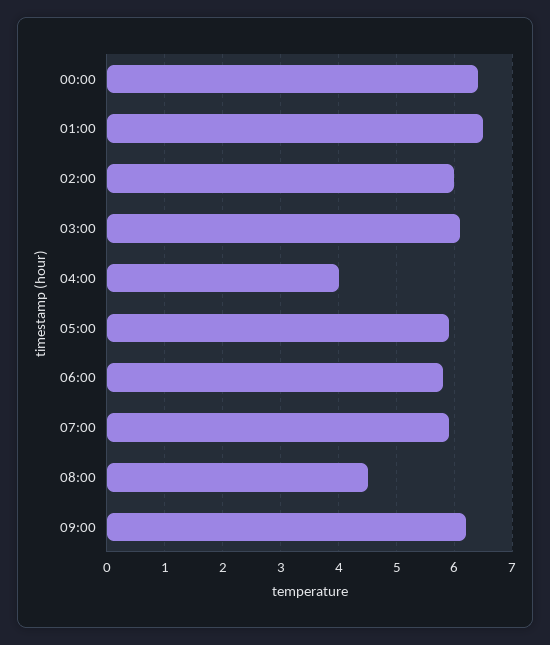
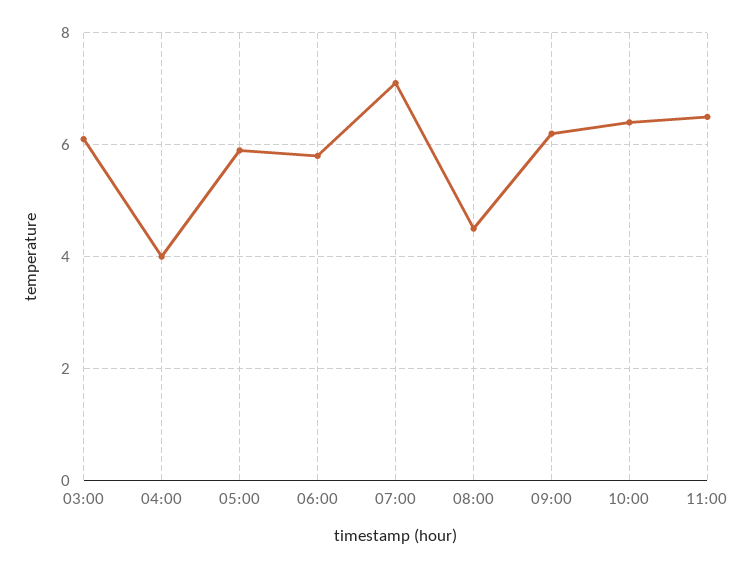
00:00: 6.5 -> none
01:00: 6.5 -> none
02:00: 6 -> none
07:00: 6 -> 7
10:00: none -> 6.5
11:00: none -> 6.5

